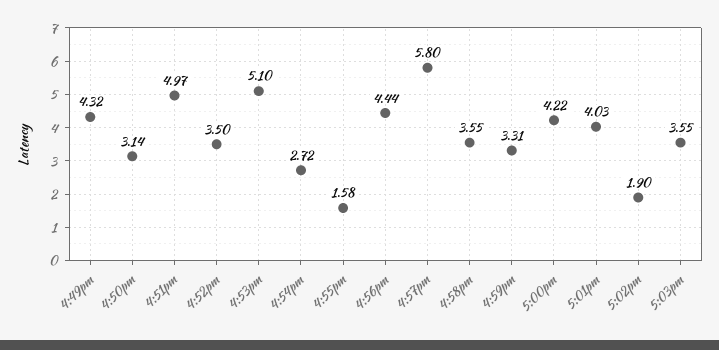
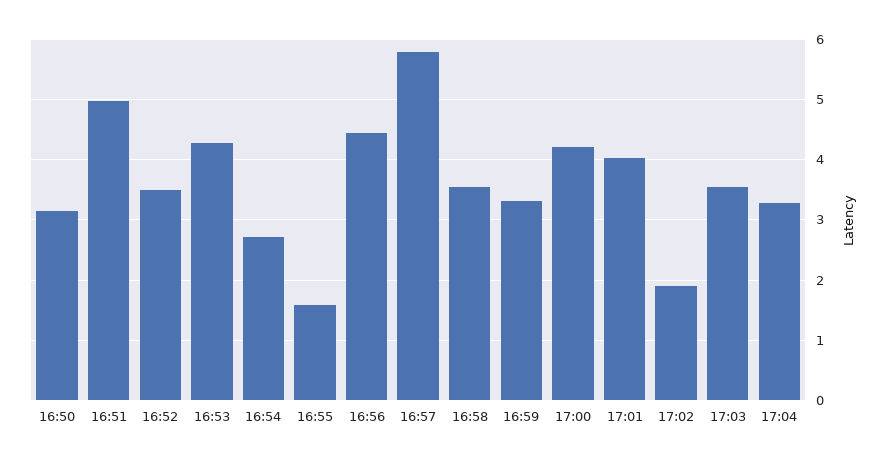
4:49pm: 4.32 -> none
4:53pm: 5.1 -> 4.3
17:04: none -> 3.3

